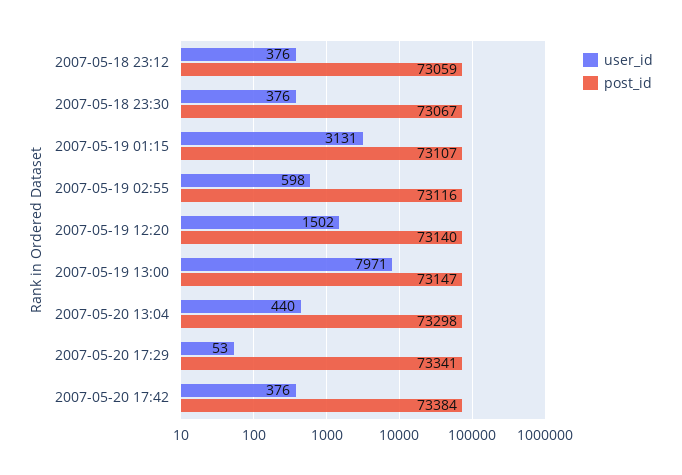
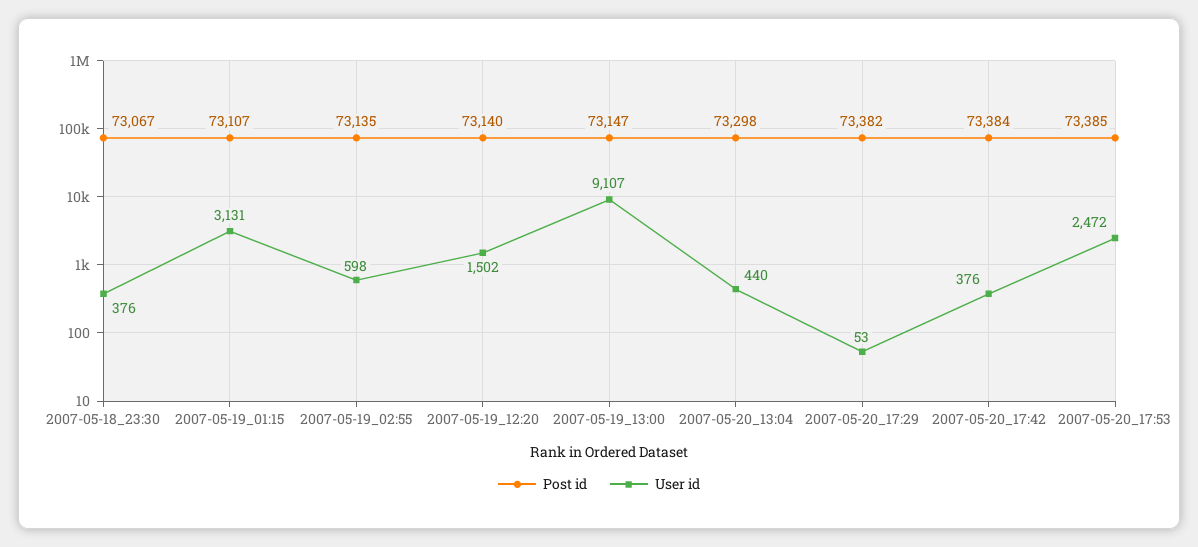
user_id, 2007-05-18 23:12: 376 -> none
post_id, 2007-05-18 23:12: 73059 -> none
post_id, 2007-05-19 02:55: 73116 -> 73135
user_id, 2007-05-19 13:00: 7971 -> 9107
post_id, 2007-05-20 17:29: 73341 -> 73382
post_id, 2007-05-20_17:53: none -> 73385
user_id, 2007-05-20_17:53: none -> 2472

